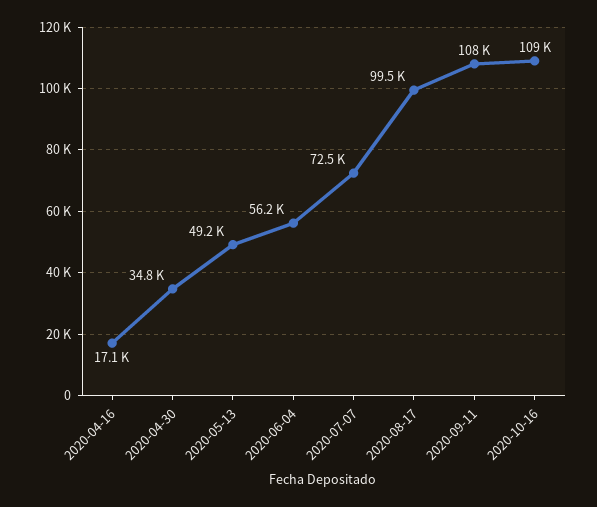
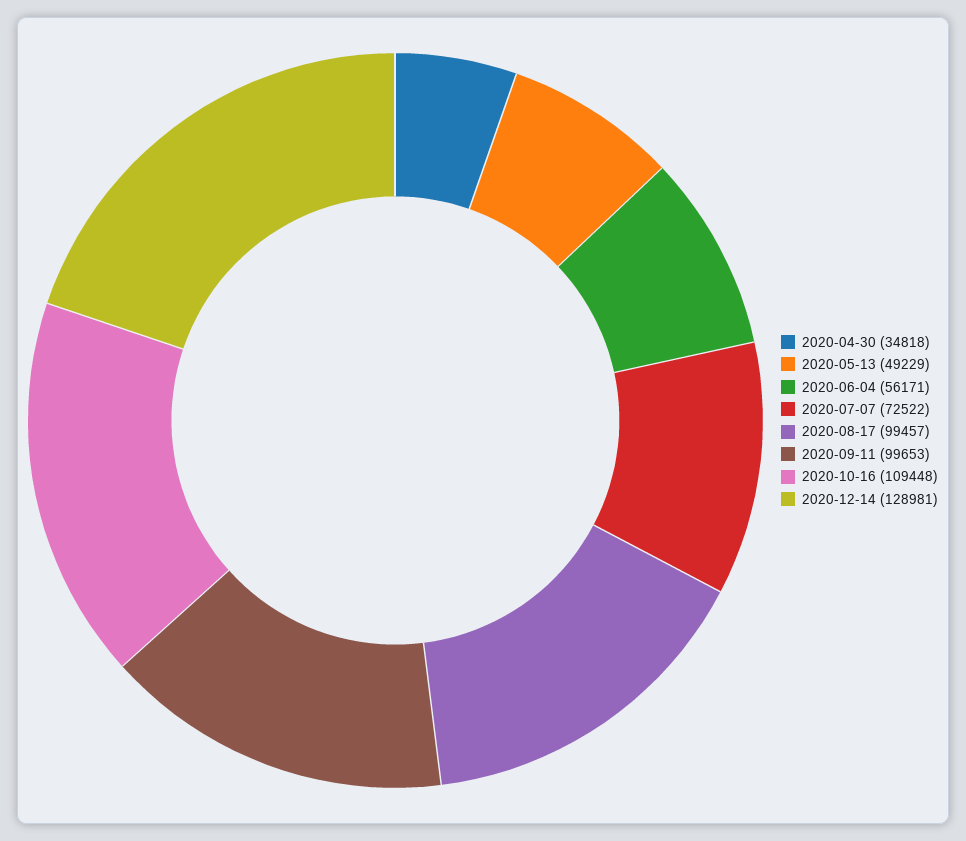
2020-04-16: 17100 -> none
2020-09-11: 108000 -> 99653
2020-12-14: none -> 128981

